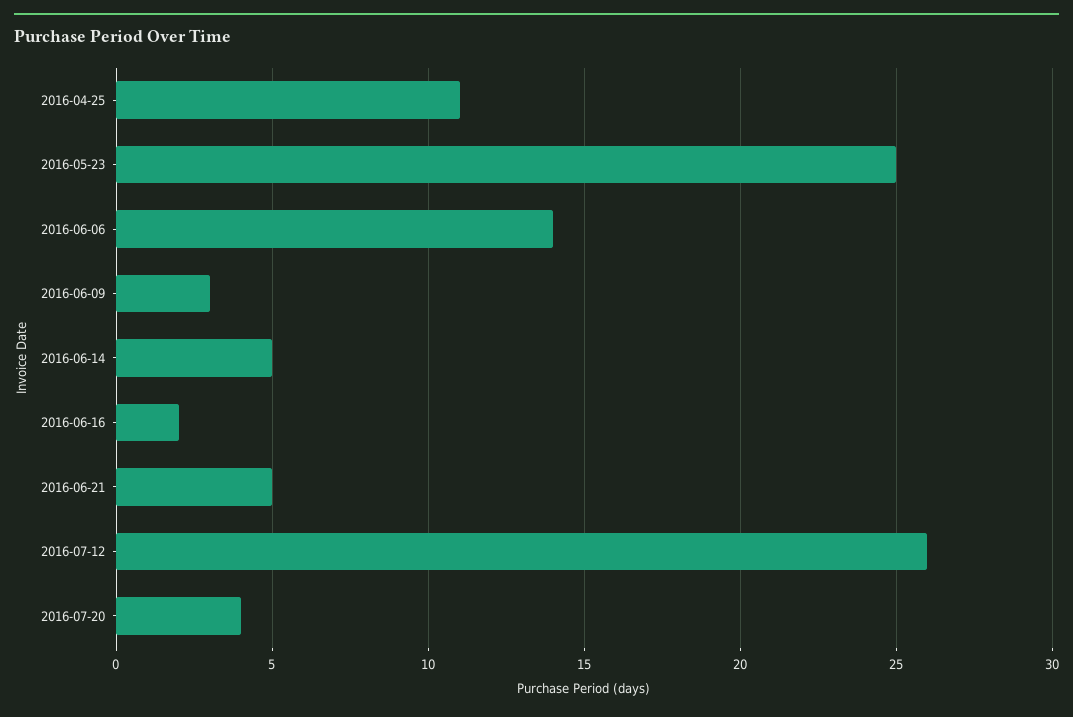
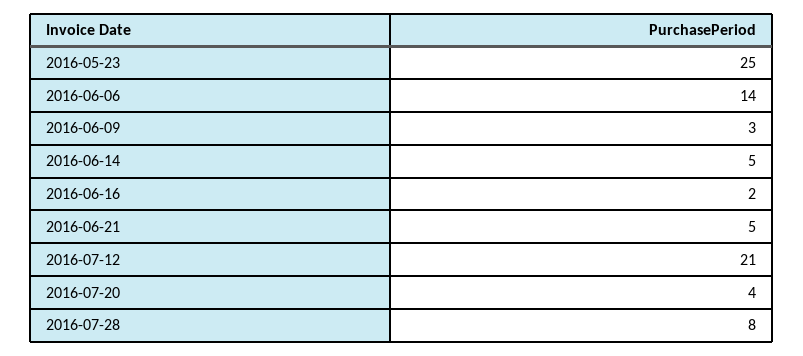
2016-04-25: 11 -> none
2016-07-12: 26 -> 21
2016-07-28: none -> 8

